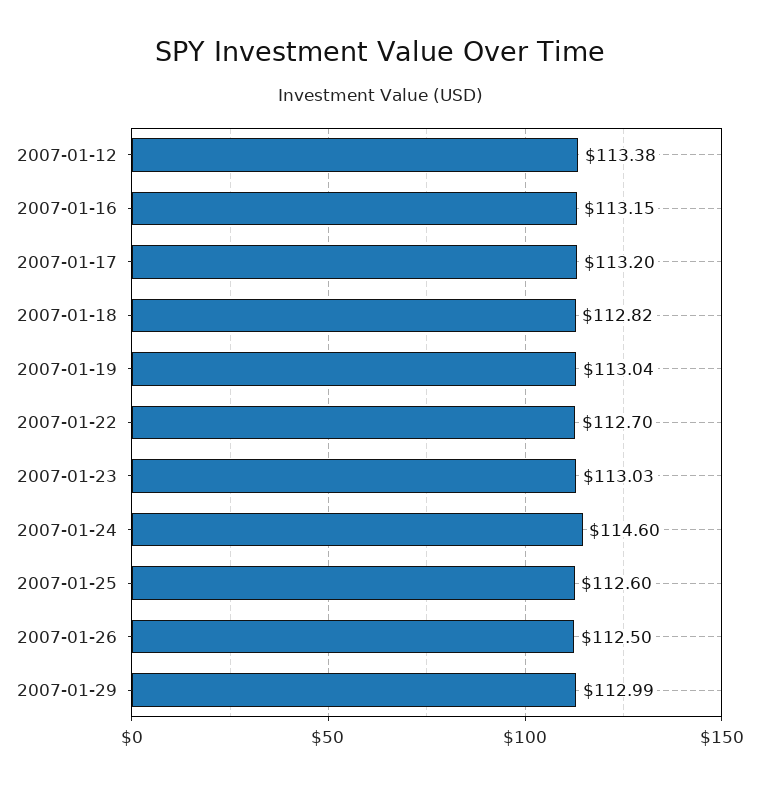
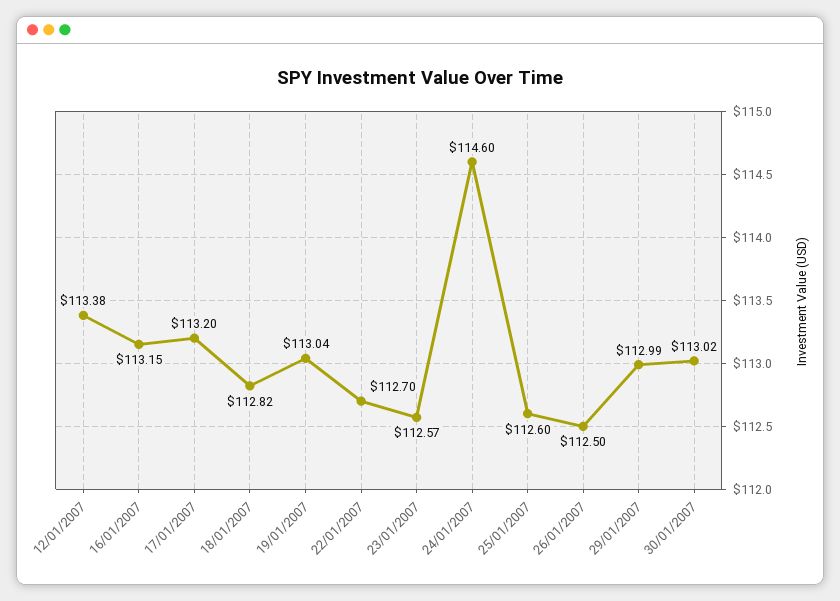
2007-01-23: 113.03 -> 112.57
30/01/2007: none -> 113.02

